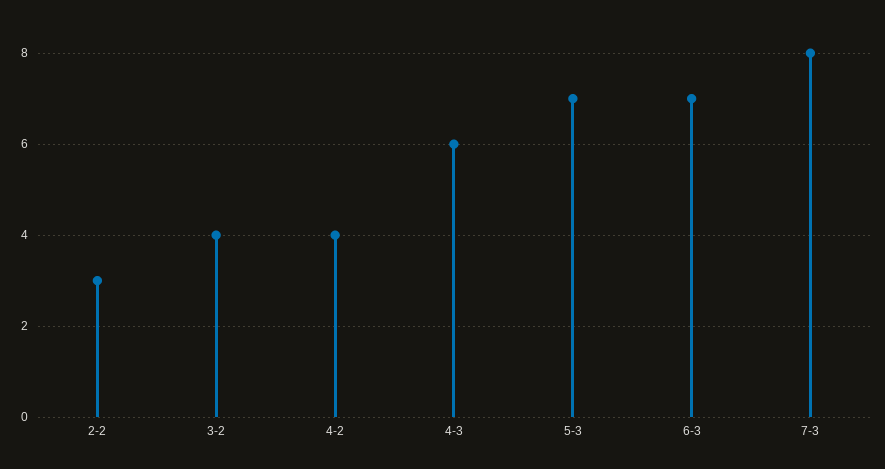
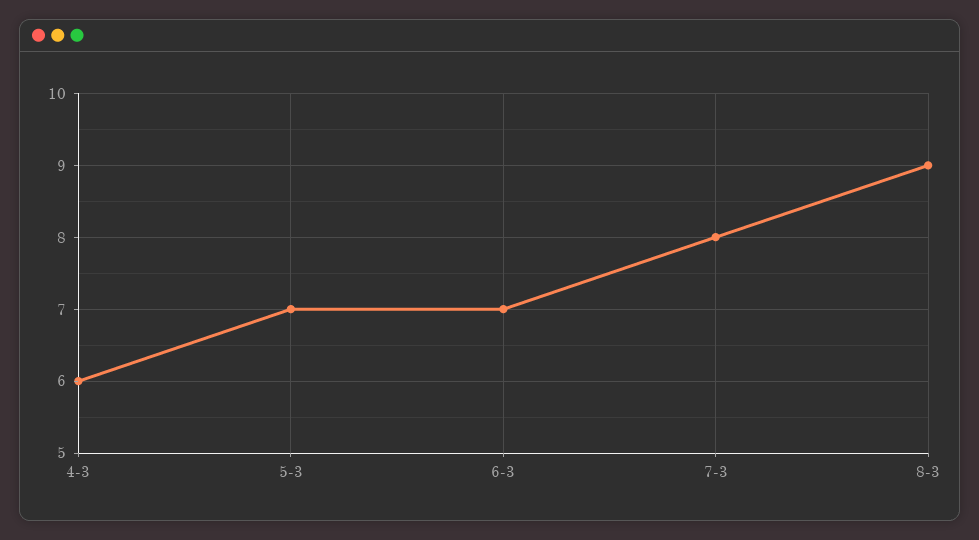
2-2: 3 -> none
3-2: 4 -> none
4-2: 4 -> none
8-3: none -> 9

